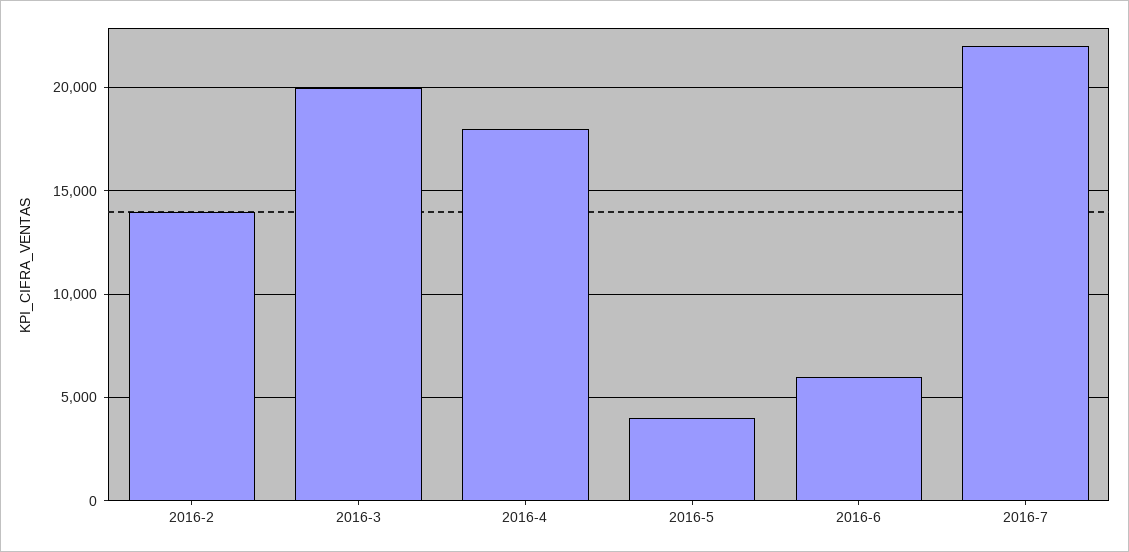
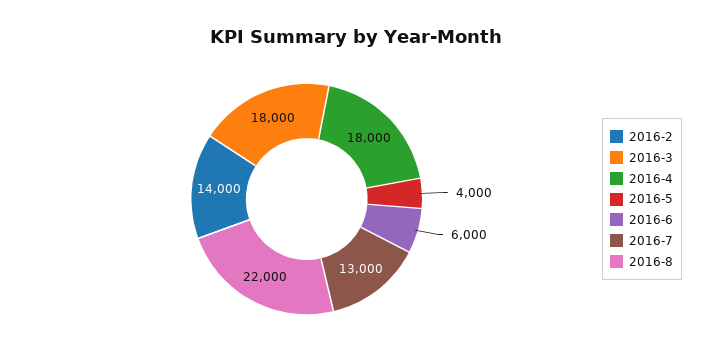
2016-3: 20000 -> 18000
2016-7: 22000 -> 13000
2016-8: none -> 22000

